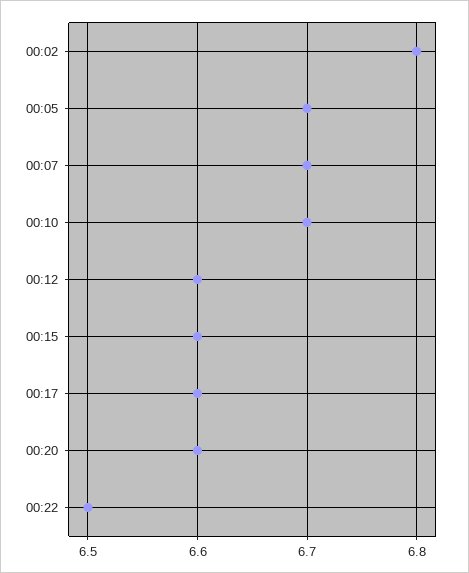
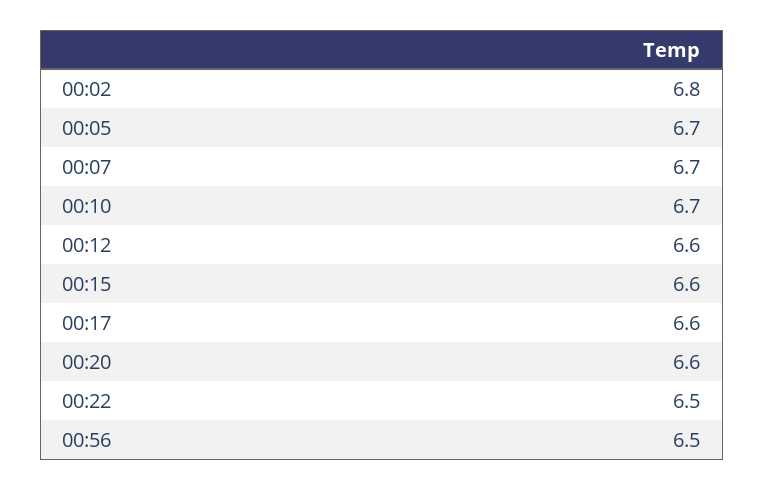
00:56: none -> 6.5

